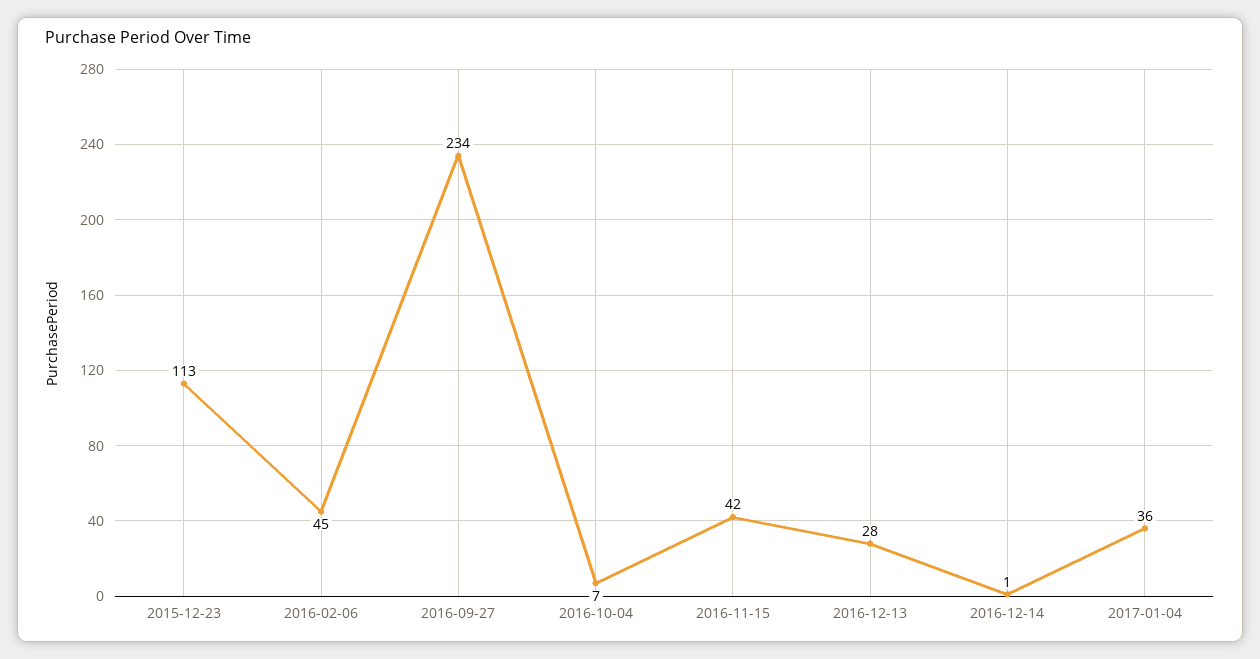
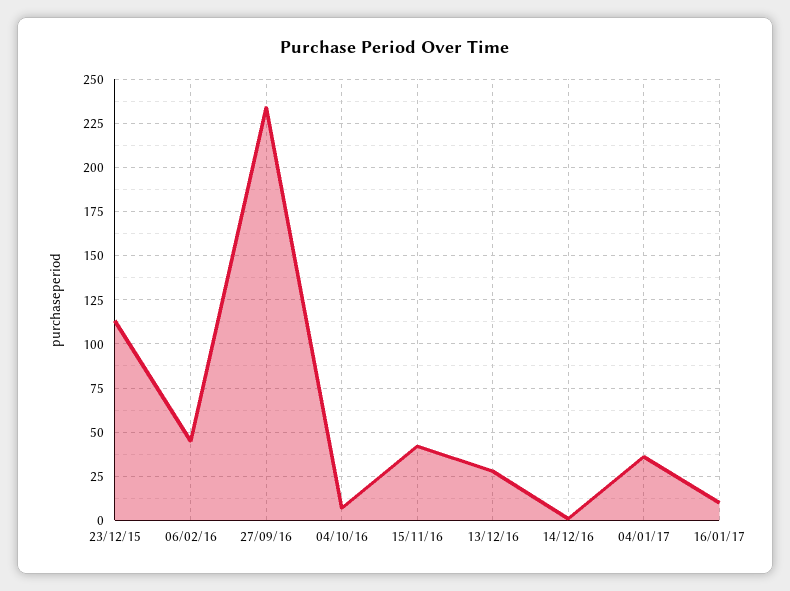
16/01/17: none -> 10

